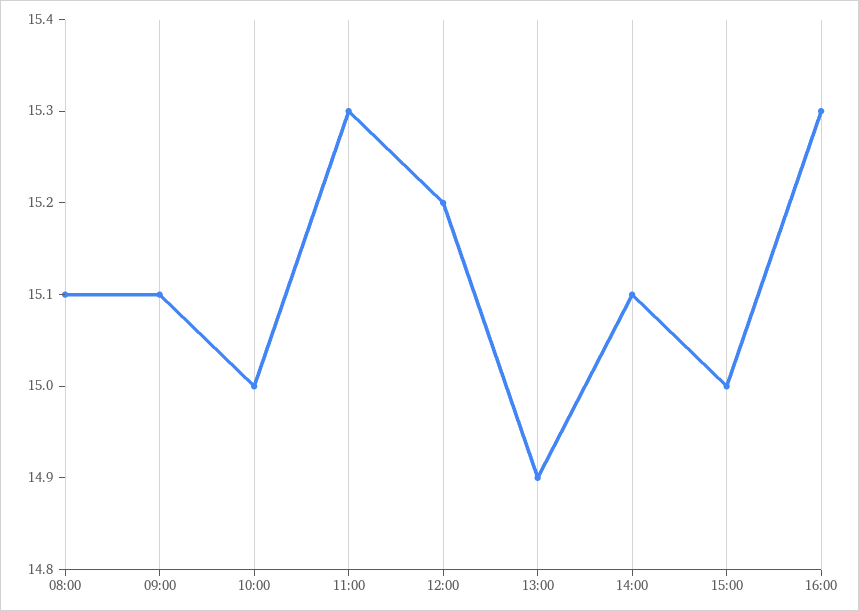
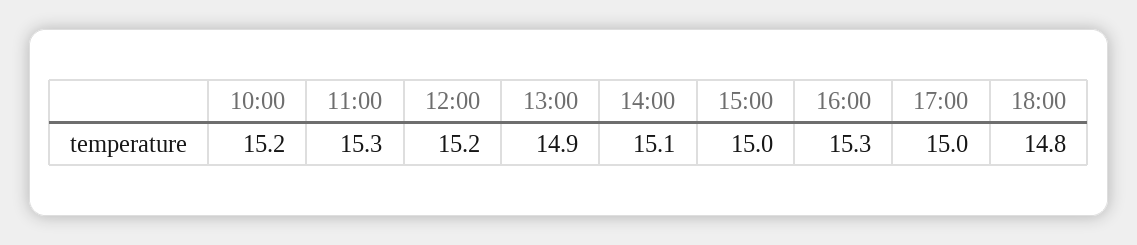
08:00: 15.1 -> none
09:00: 15.1 -> none
10:00: 15 -> 15.2
17:00: none -> 15
18:00: none -> 14.8

